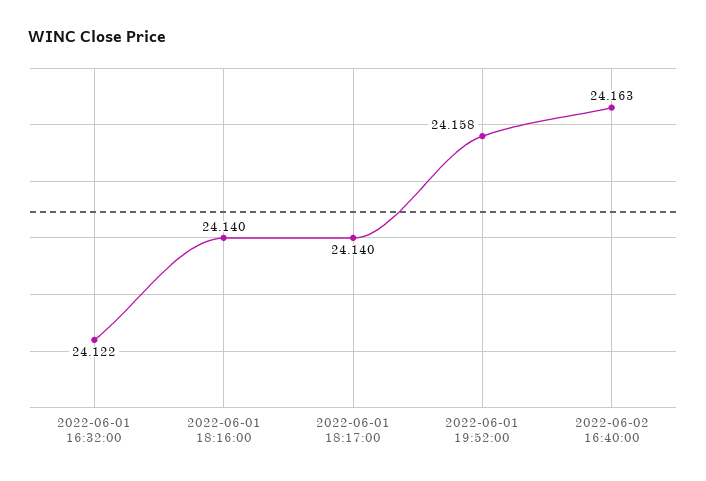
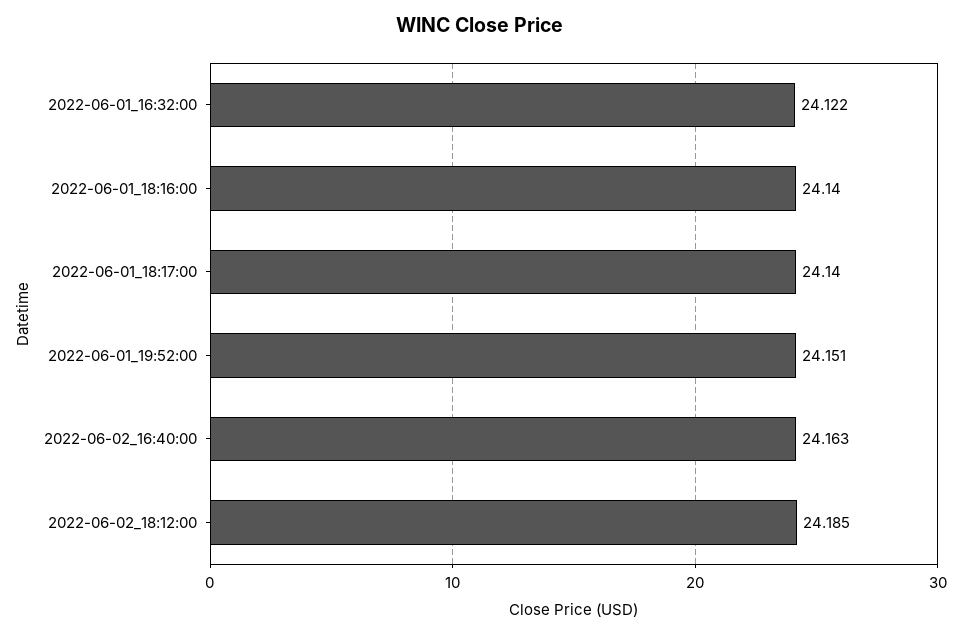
2022-06-01 19:52:00: 24.158 -> 24.151
2022-06-02_18:12:00: none -> 24.185

